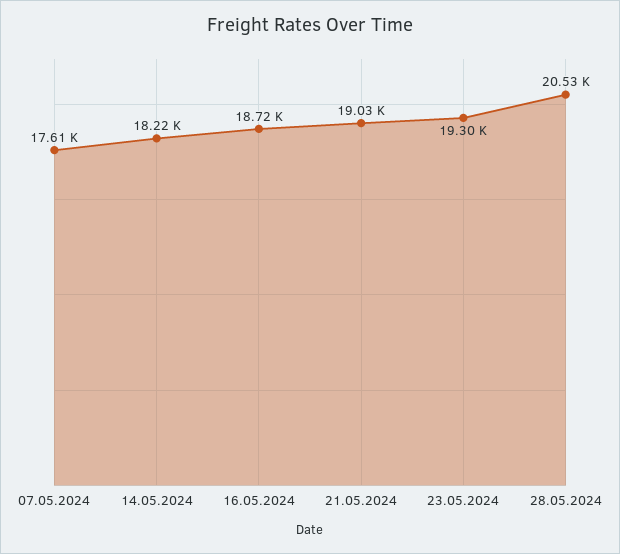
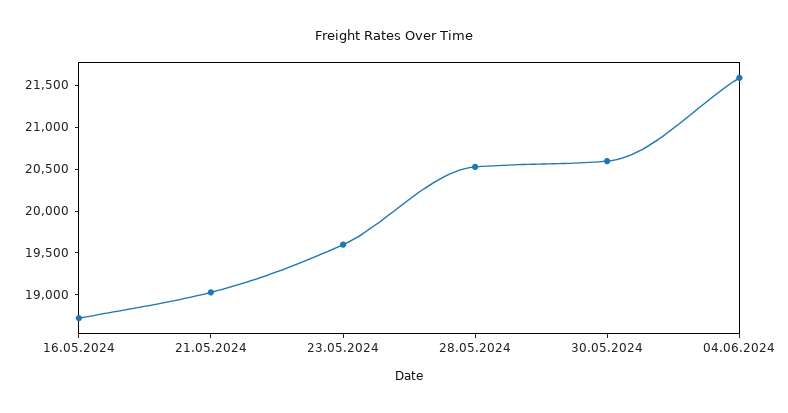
07.05.2024: 17610 -> none
14.05.2024: 18220 -> none
23.05.2024: 19300 -> 19600
30.05.2024: none -> 20600
04.06.2024: none -> 21600

